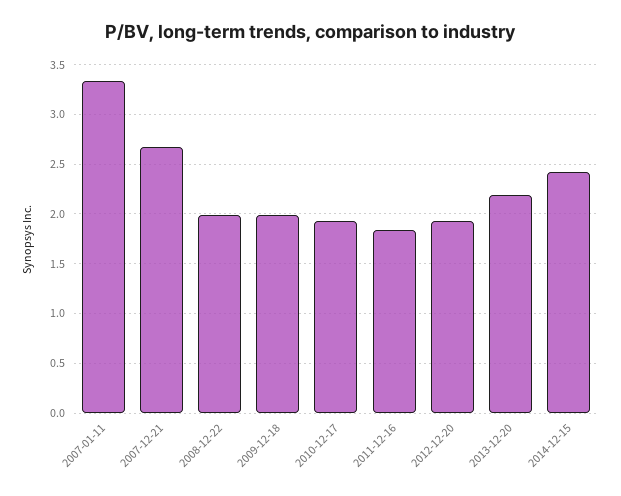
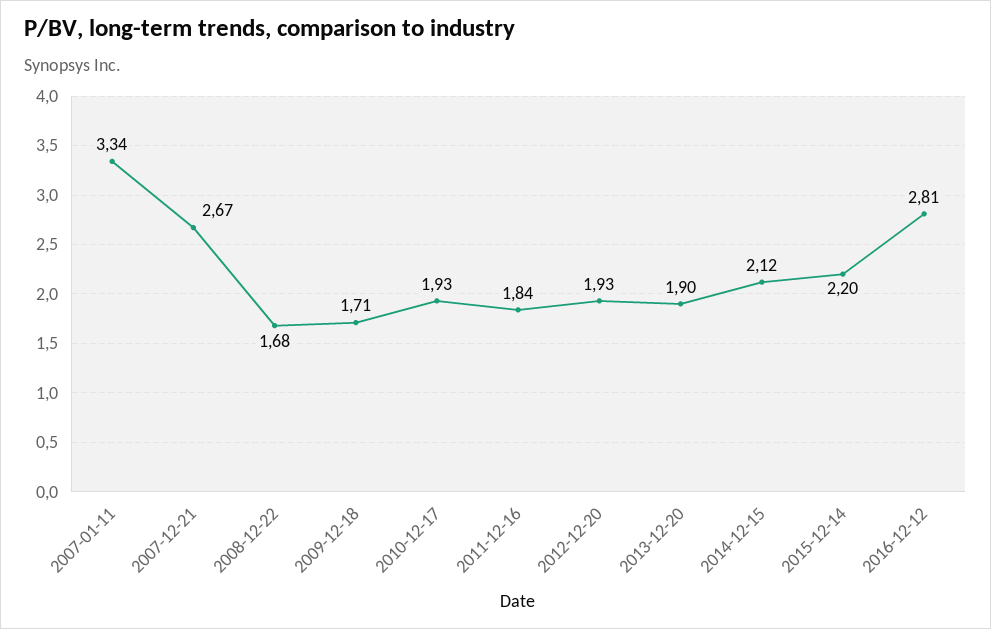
2008-12-22: 2 -> 1.68
2009-12-18: 2 -> 1.71
2013-12-20: 2.2 -> 1.9
2014-12-15: 2.4 -> 2.12
2015-12-14: none -> 2.2
2016-12-12: none -> 2.81

